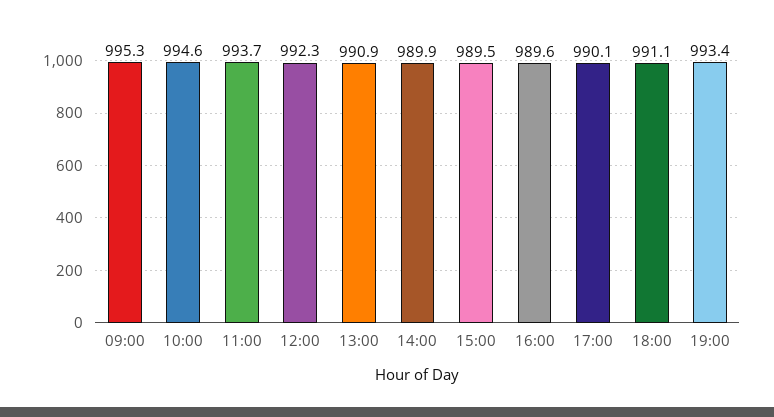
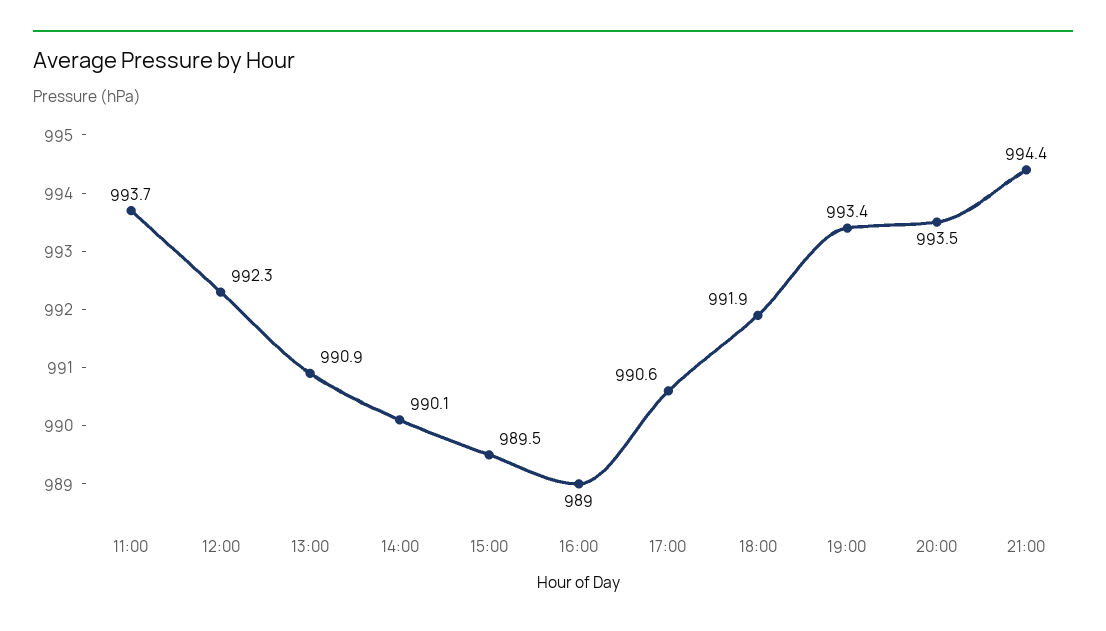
09:00: 995.3 -> none
10:00: 994.6 -> none
14:00: 989.9 -> 990.1
16:00: 989.6 -> 989
17:00: 990.1 -> 990.6
18:00: 991.1 -> 991.9
20:00: none -> 993.5
21:00: none -> 994.4

